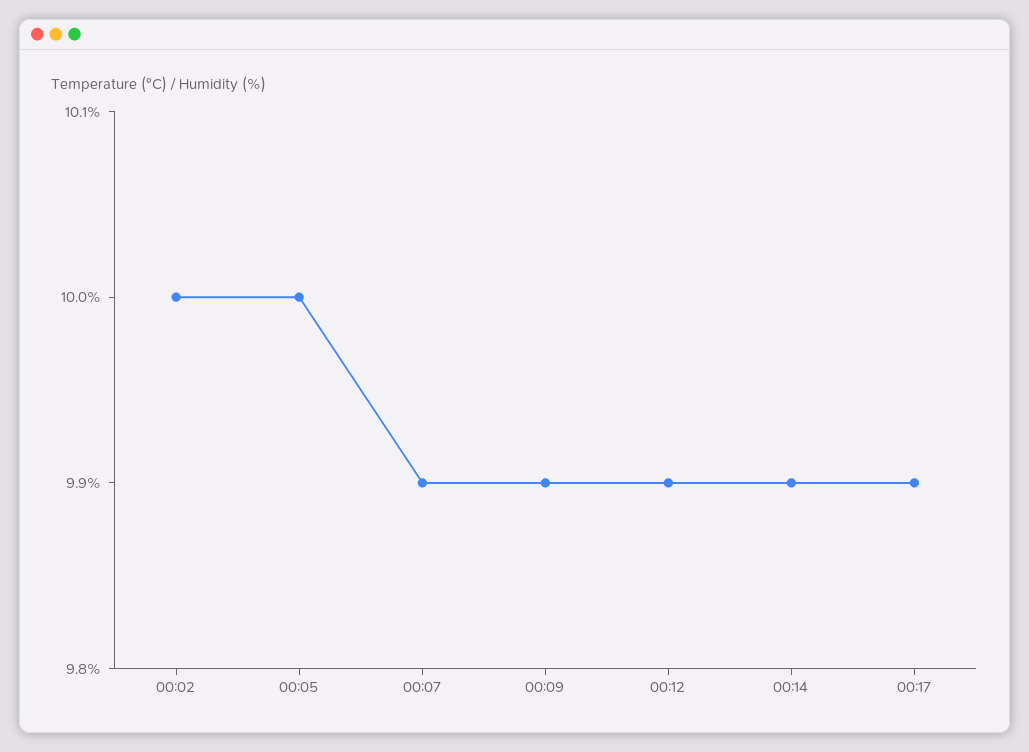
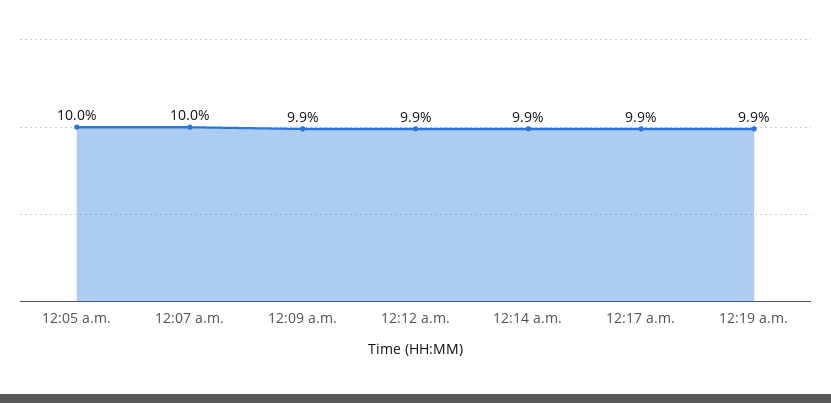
00:02: 10 -> none
00:07: 9.9 -> 10
12:19 a.m.: none -> 9.9

